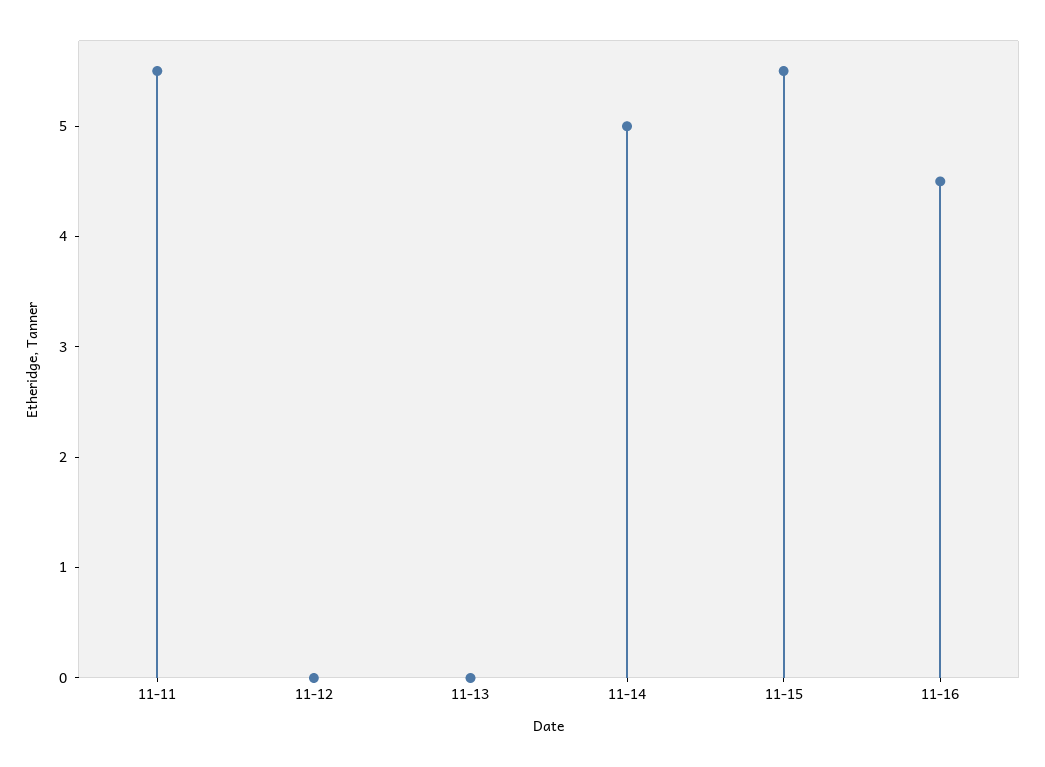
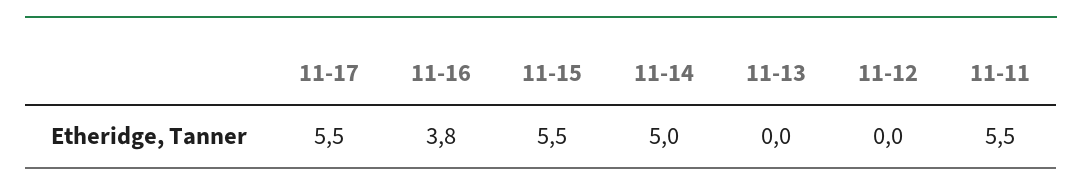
11-16: 4.5 -> 3.8
11-17: none -> 5.5

